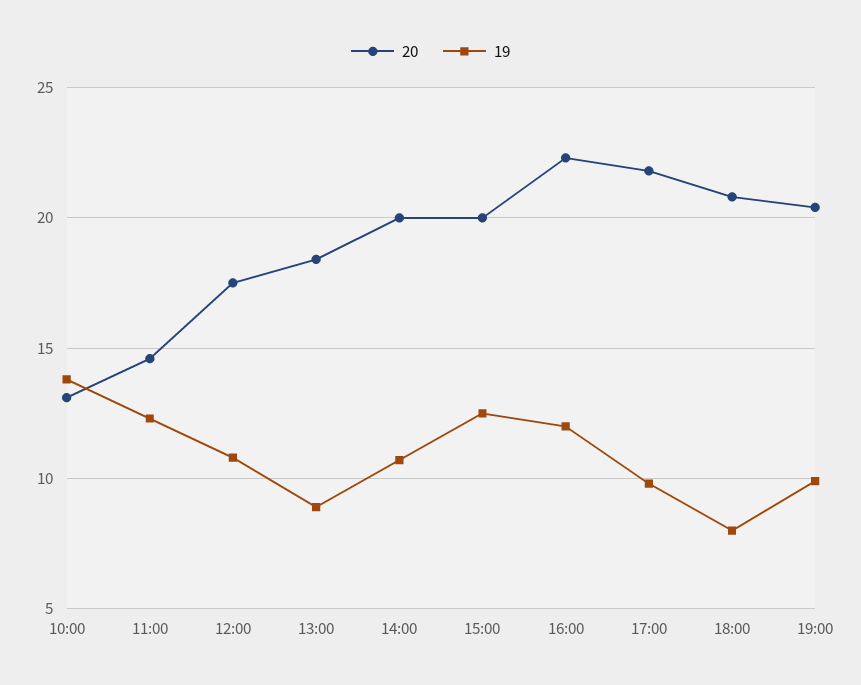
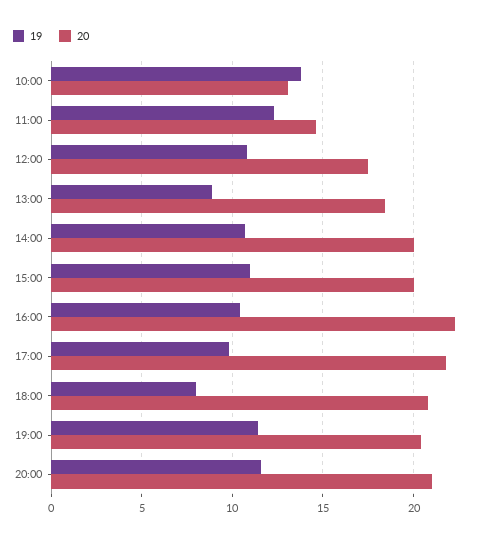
19, 15:00: 12.5 -> 11
19, 16:00: 12 -> 10.5
19, 19:00: 10 -> 11.5
19, 20:00: none -> 11.5
20, 20:00: none -> 21

